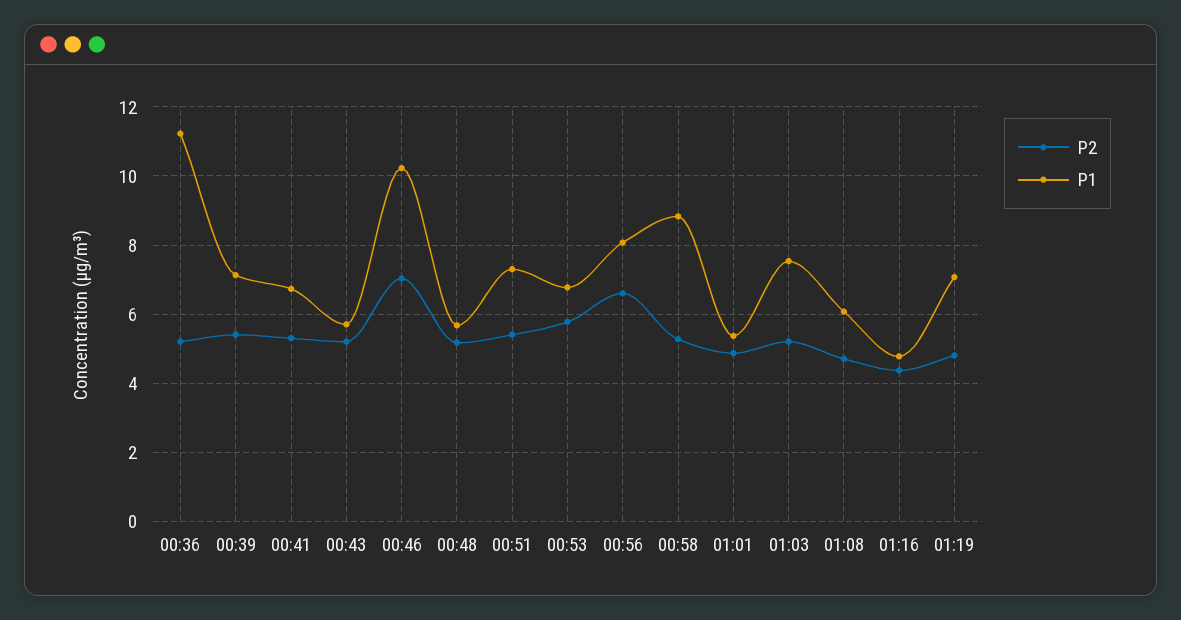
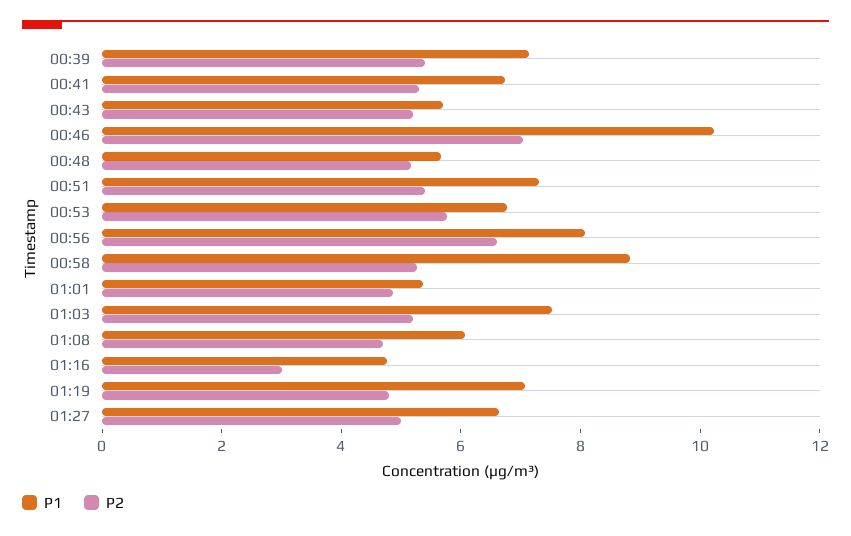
P2, 00:36: 5.2 -> none
P1, 00:36: 11.2 -> none
P2, 01:16: 4.4 -> 3
P1, 01:27: none -> 6.5
P2, 01:27: none -> 5

